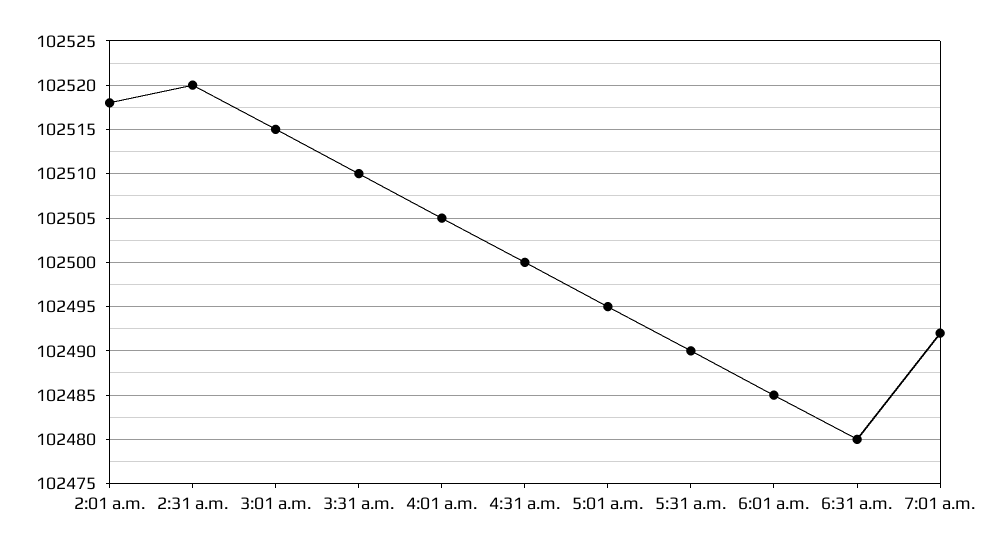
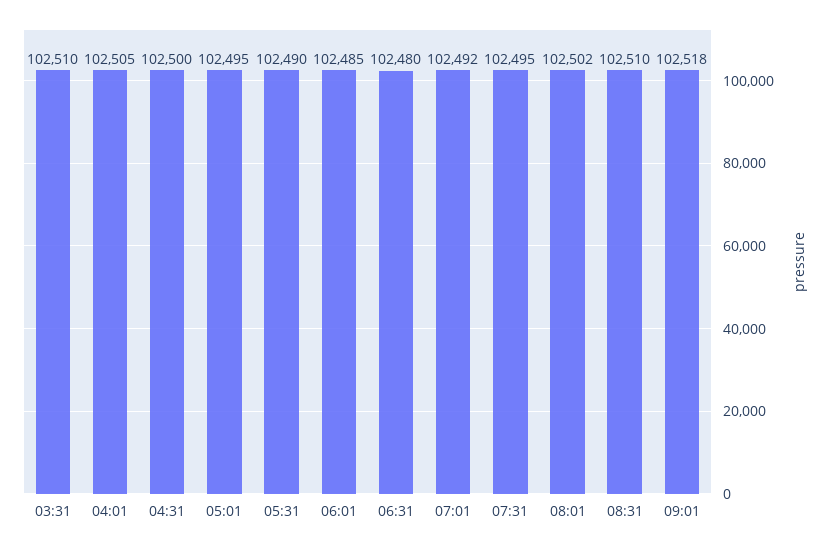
2:01 a.m.: 102518 -> none
2:31 a.m.: 102520 -> none
3:01 a.m.: 102515 -> none
07:31: none -> 102495
08:01: none -> 102502
08:31: none -> 102510
09:01: none -> 102518

